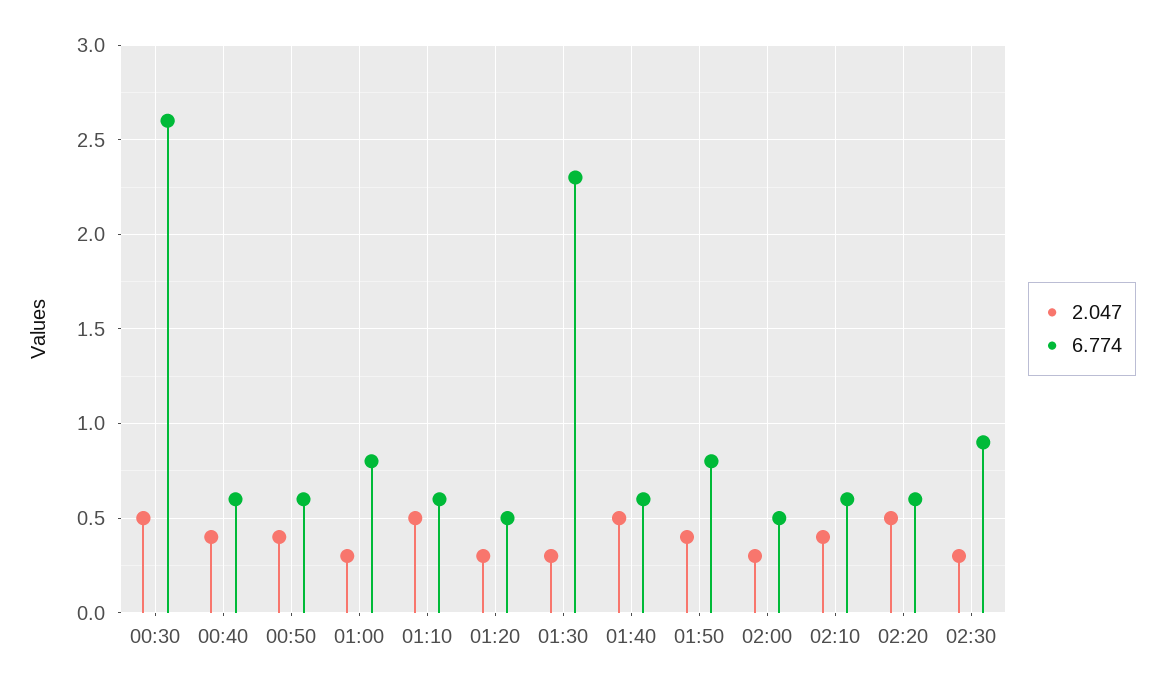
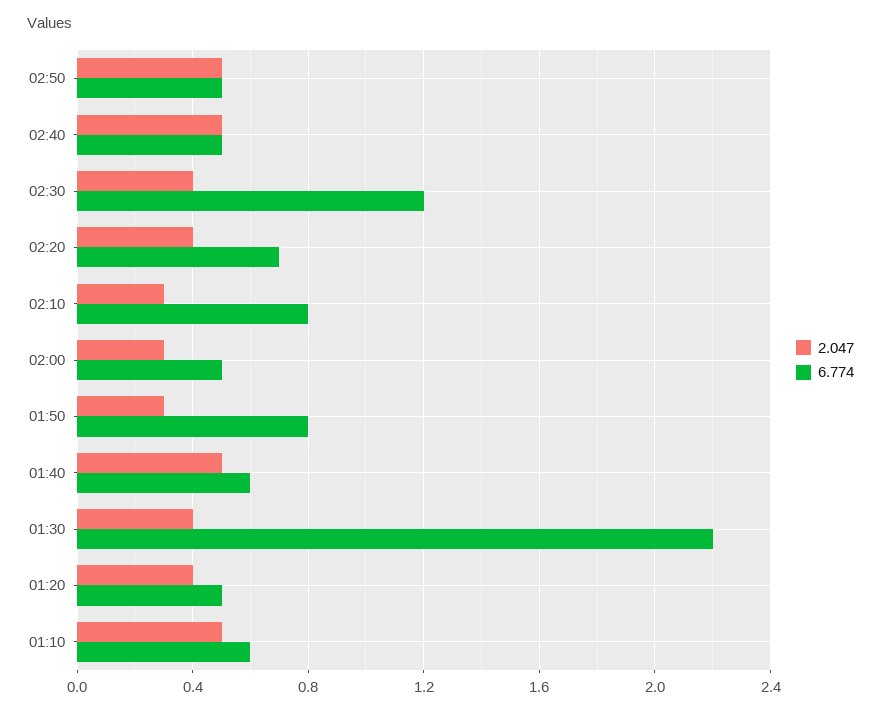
2.047, 00:30: 0.5 -> none
6.774, 00:30: 2.6 -> none
2.047, 00:40: 0.4 -> none
6.774, 00:40: 0.6 -> none
2.047, 00:50: 0.4 -> none
6.774, 00:50: 0.6 -> none
2.047, 01:00: 0.3 -> none
6.774, 01:00: 0.8 -> none
2.047, 01:20: 0.3 -> 0.4
2.047, 01:30: 0.3 -> 0.4
6.774, 01:30: 2.3 -> 2.2
2.047, 01:50: 0.4 -> 0.3
2.047, 02:10: 0.4 -> 0.3
6.774, 02:10: 0.6 -> 0.8
2.047, 02:20: 0.5 -> 0.4
6.774, 02:20: 0.6 -> 0.7
2.047, 02:30: 0.3 -> 0.4
6.774, 02:30: 0.9 -> 1.2
2.047, 02:50: none -> 0.5
6.774, 02:50: none -> 0.5
2.047, 02:40: none -> 0.5
6.774, 02:40: none -> 0.5

